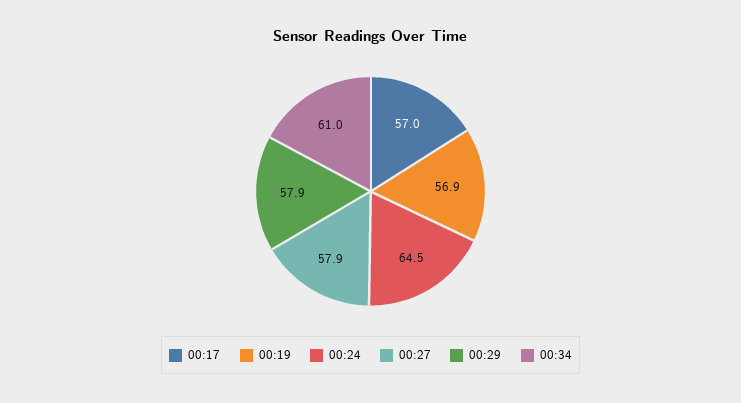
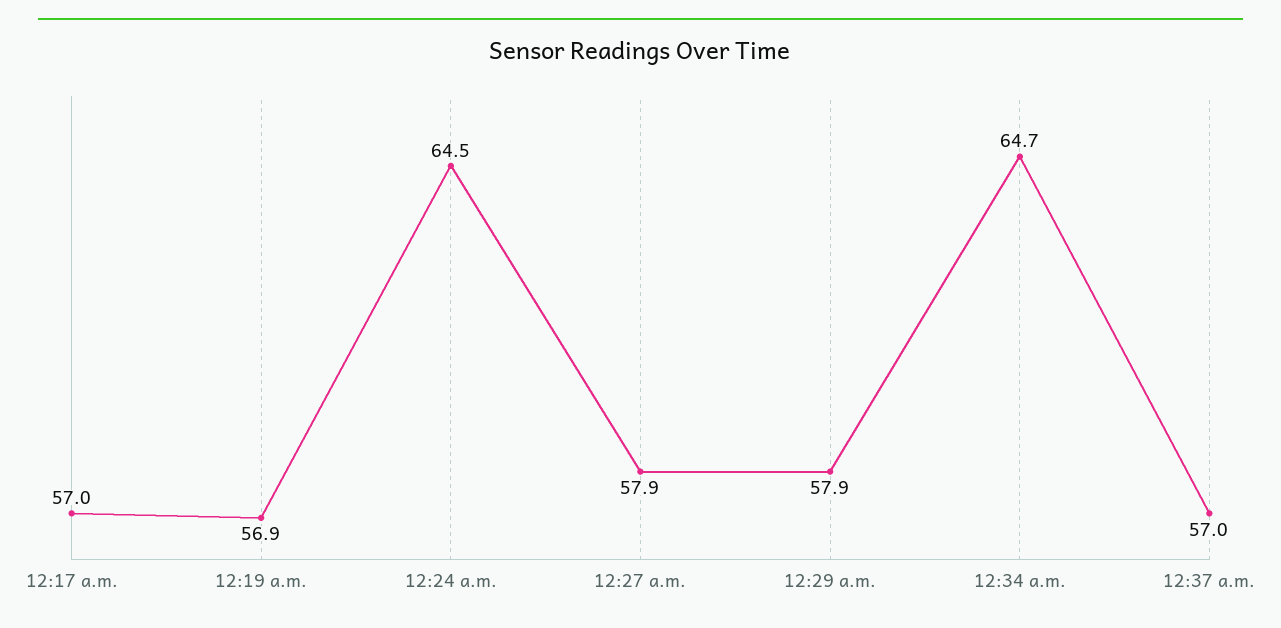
00:34: 61 -> 64.7
12:37 a.m.: none -> 57

